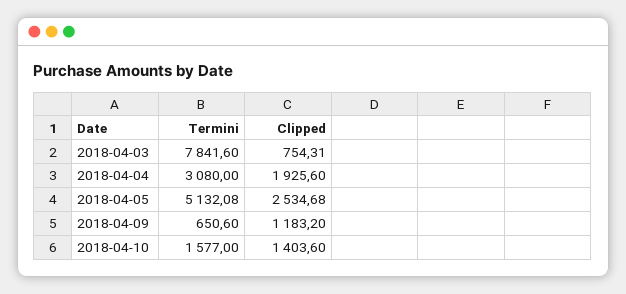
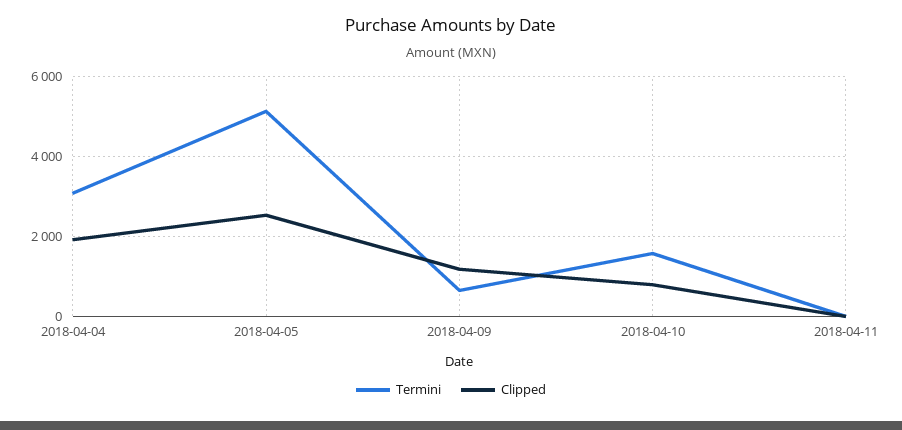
Termini, 2018-04-03: 7841.6 -> none
Clipped, 2018-04-03: 754.31 -> none
Clipped, 2018-04-10: 1403.6 -> 800
Termini, 2018-04-11: none -> 0
Clipped, 2018-04-11: none -> 0

